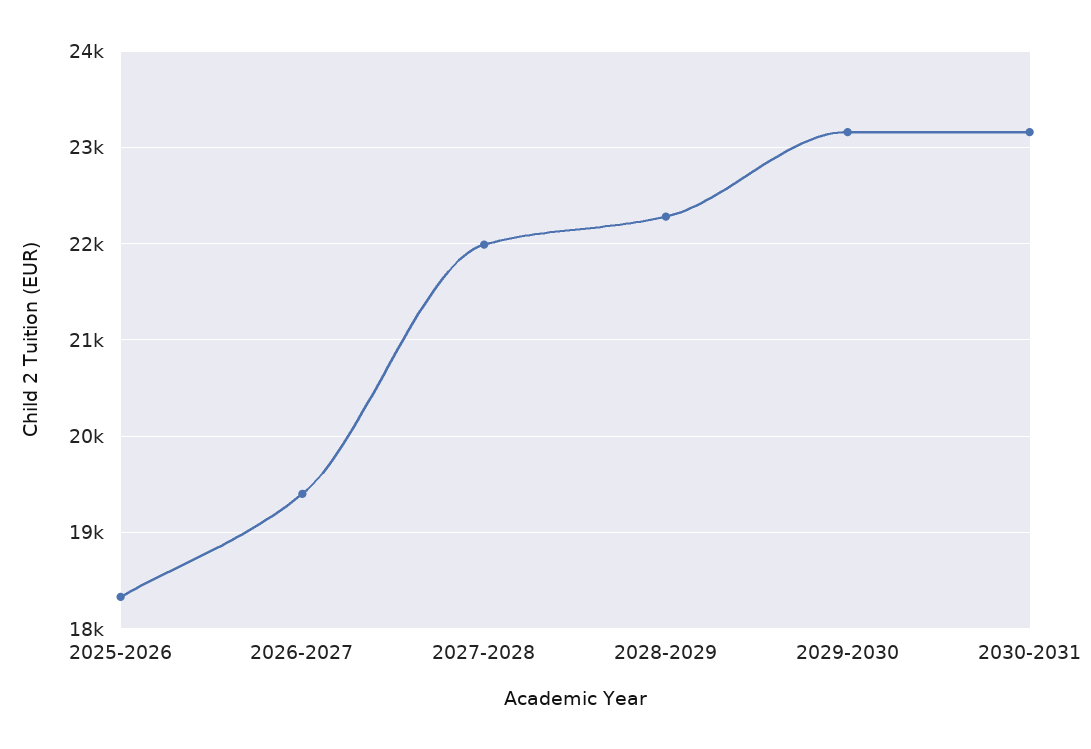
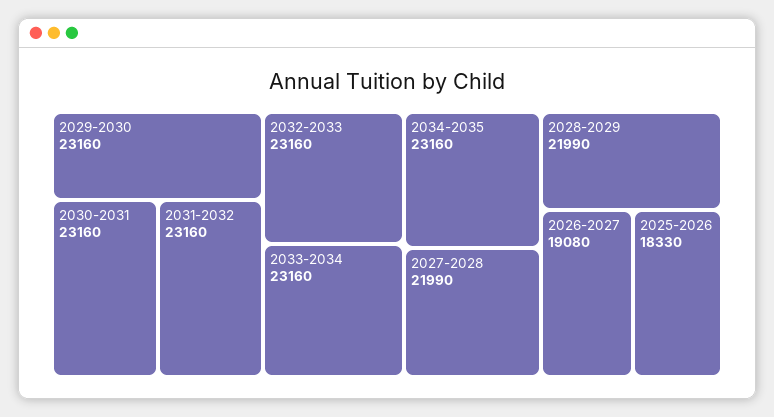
2026-2027: 19400 -> 19080
2028-2029: 22300 -> 21990
2031-2032: none -> 23160
2032-2033: none -> 23160
2033-2034: none -> 23160
2034-2035: none -> 23160

